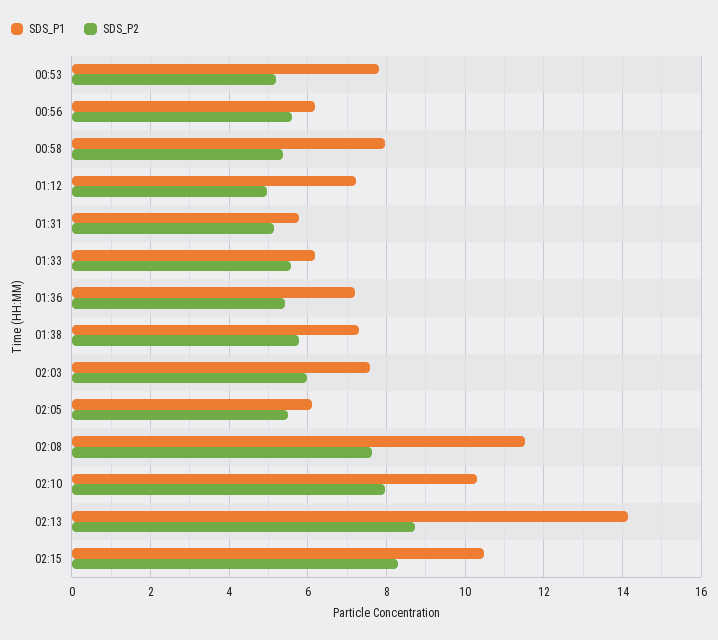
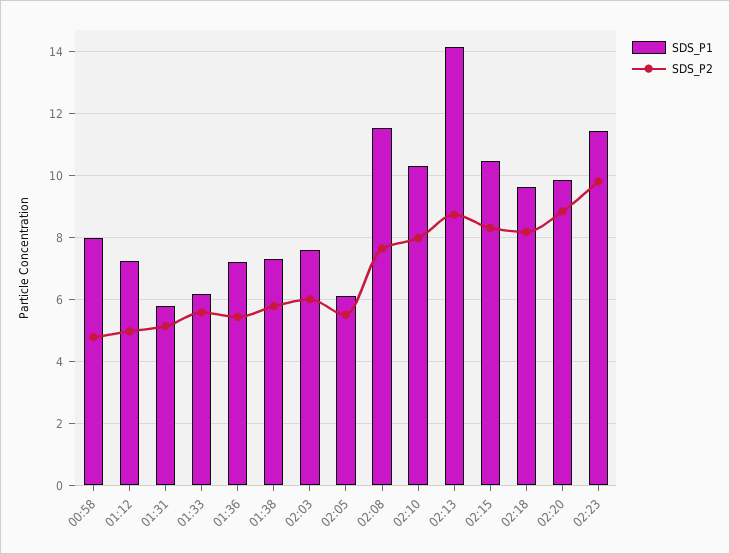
SDS_P1, 00:53: 7.8 -> none
SDS_P2, 00:53: 5.2 -> none
SDS_P1, 00:56: 6.2 -> none
SDS_P2, 00:56: 5.6 -> none
SDS_P2, 00:58: 5.4 -> 4.8
SDS_P1, 02:18: none -> 9.6
SDS_P2, 02:18: none -> 8.2
SDS_P1, 02:20: none -> 9.8
SDS_P2, 02:20: none -> 8.8
SDS_P1, 02:23: none -> 11.4
SDS_P2, 02:23: none -> 9.8

